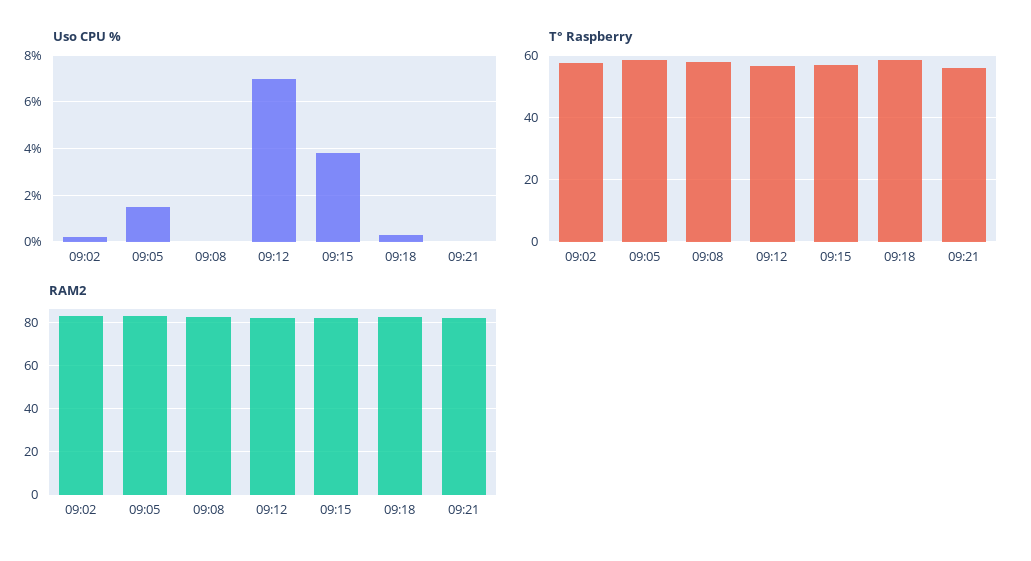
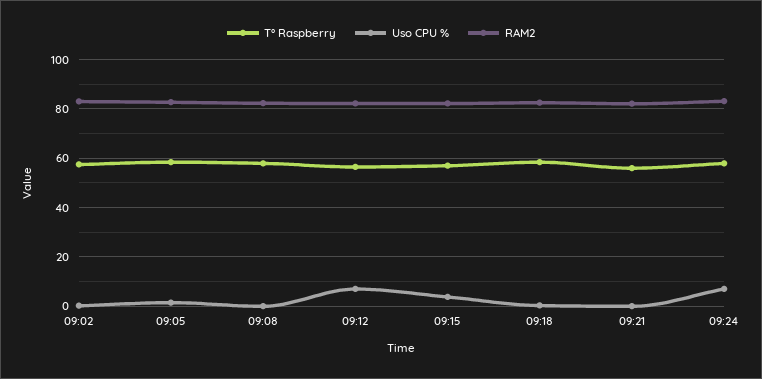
T° Raspberry, 09:24: none -> 57.5
Uso CPU %, 09:24: none -> 7.5
RAM2, 09:24: none -> 82.5

